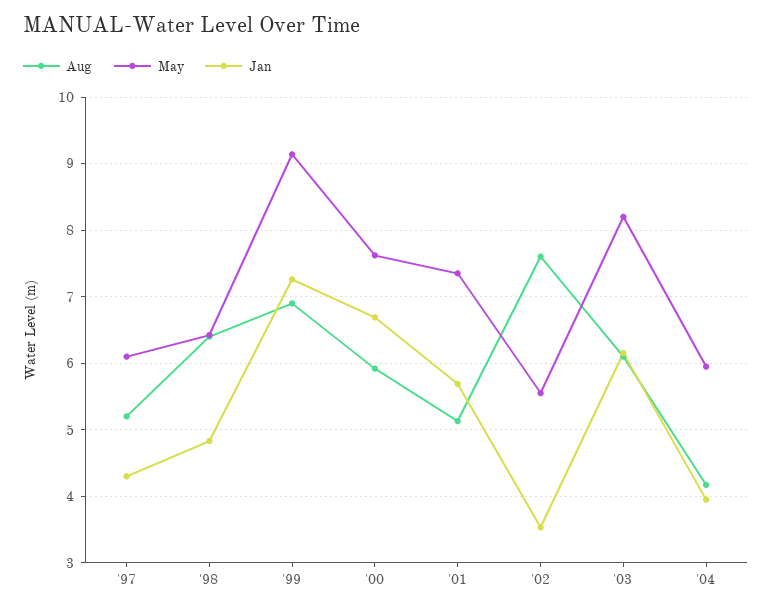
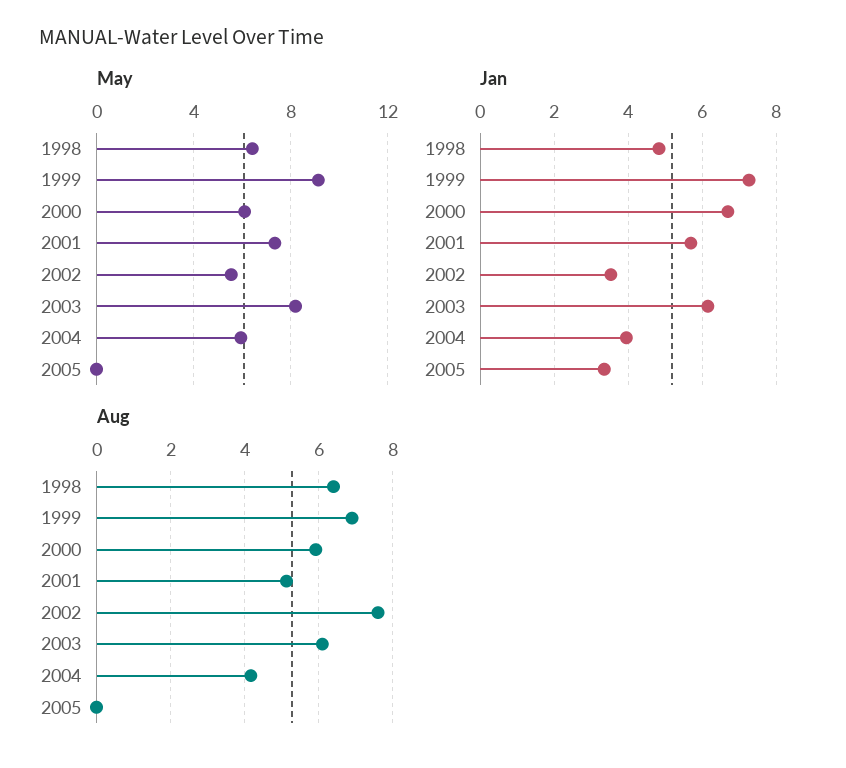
Aug, '97: 5.2 -> none
May, '97: 6.1 -> none
Jan, '97: 4.3 -> none
May, '00: 7.6 -> 6
May, 2005: none -> 0
Jan, 2005: none -> 3.4
Aug, 2005: none -> 0

